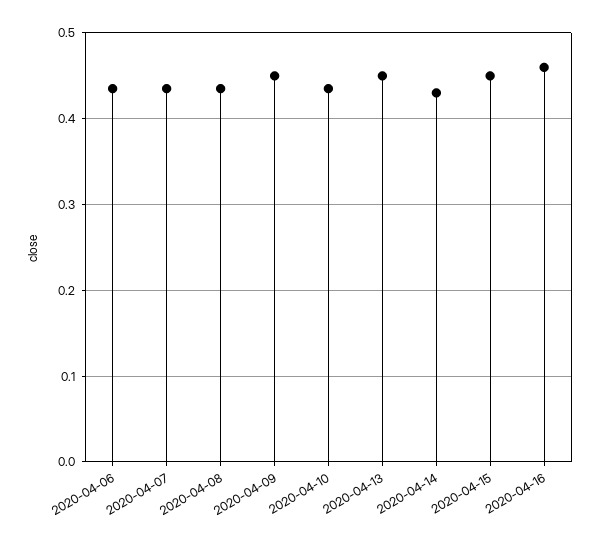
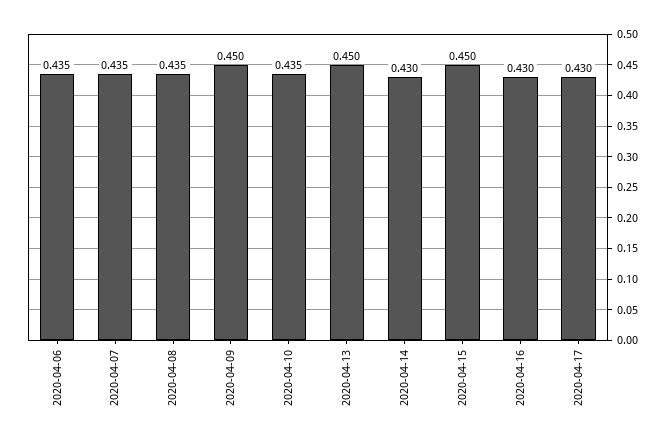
2020-04-16: 0.46 -> 0.43
2020-04-17: none -> 0.43

